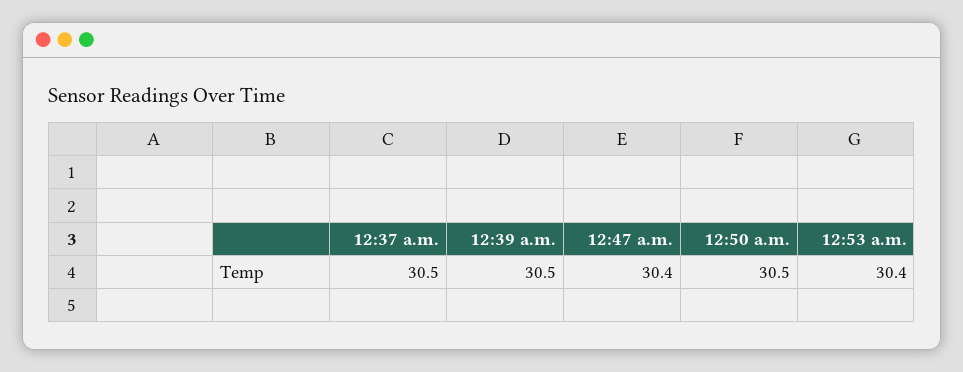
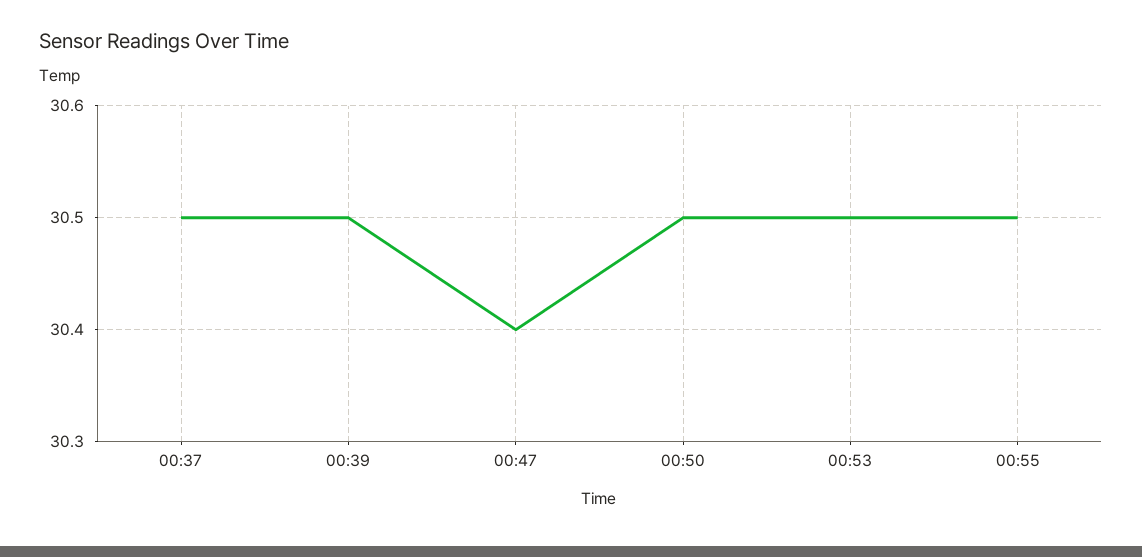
12:53 a.m.: 30.4 -> 30.5
00:55: none -> 30.5

